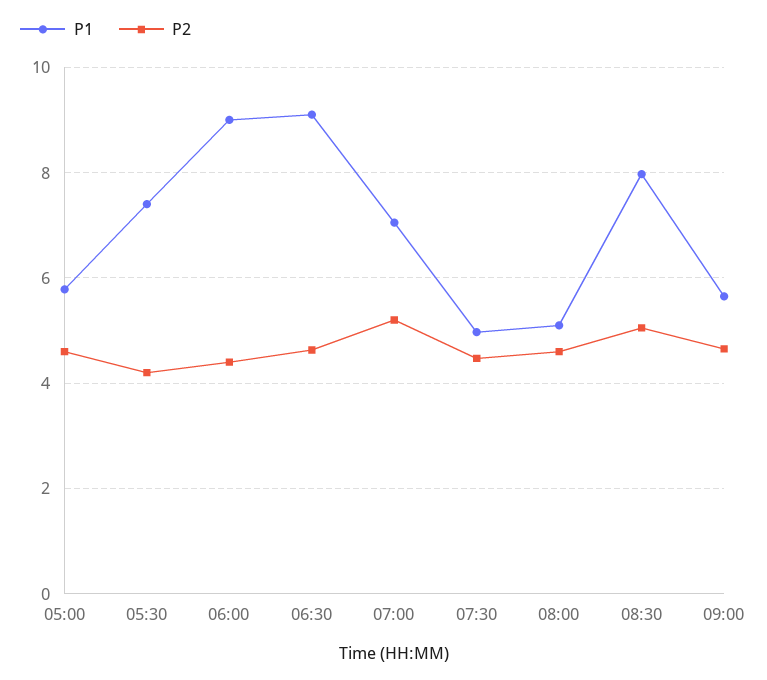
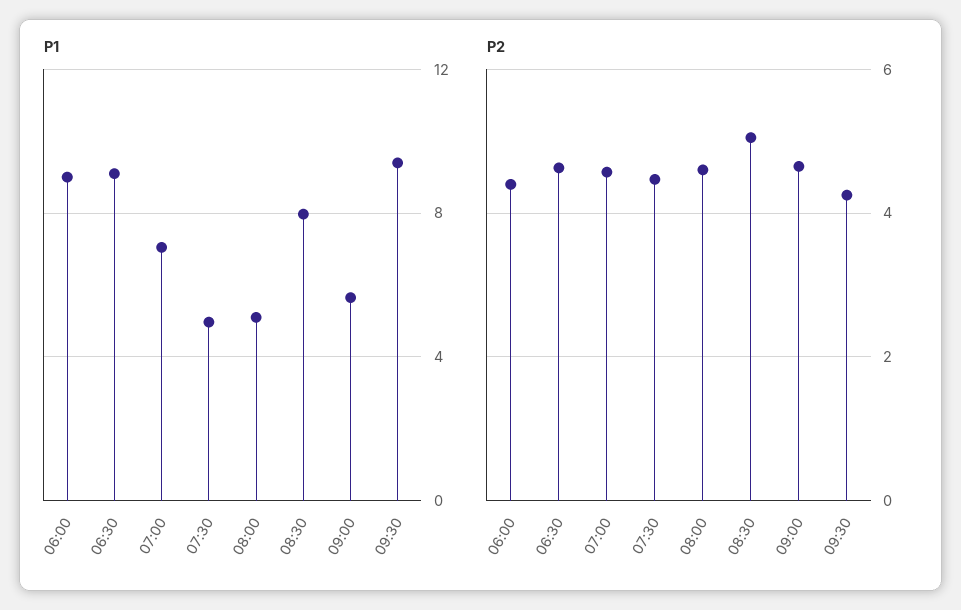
P1, 05:00: 5.8 -> none
P2, 05:00: 4.6 -> none
P1, 05:30: 7.4 -> none
P2, 05:30: 4.2 -> none
P2, 07:00: 5.2 -> 4.6
P1, 09:30: none -> 9.5
P2, 09:30: none -> 4.2

